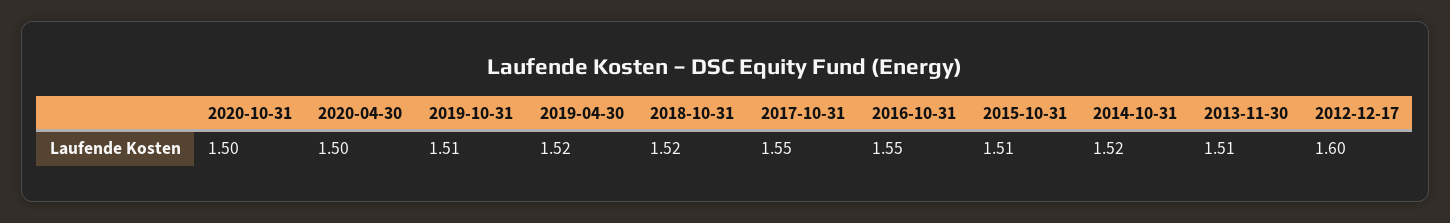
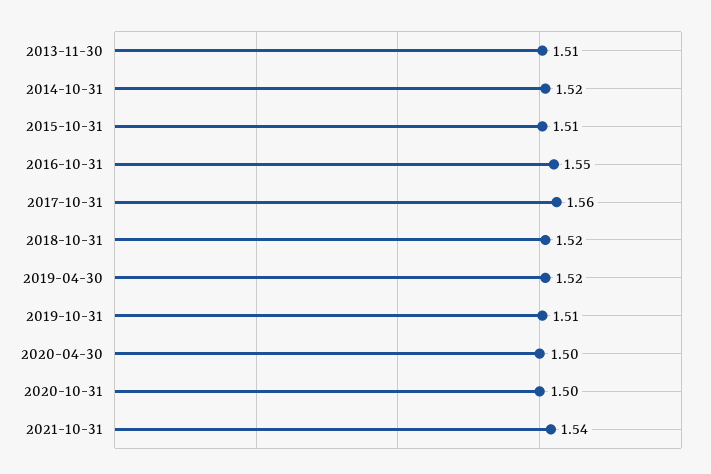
2017-10-31: 1.55 -> 1.56
2012-12-17: 1.6 -> none
2021-10-31: none -> 1.54

